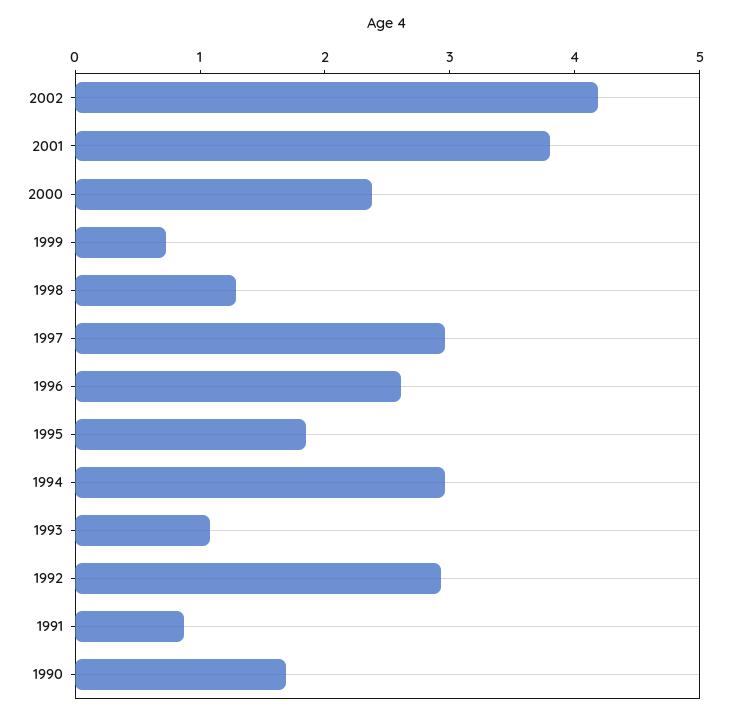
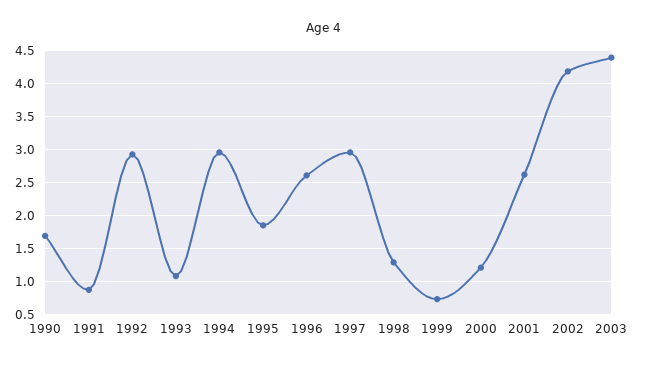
2001: 3.8 -> 2.6
2000: 2.4 -> 1.2
2003: none -> 4.4

